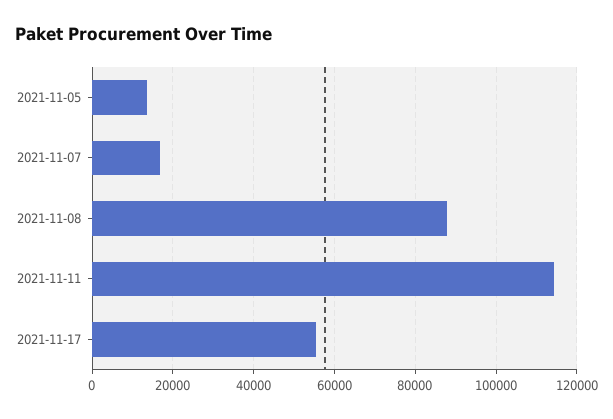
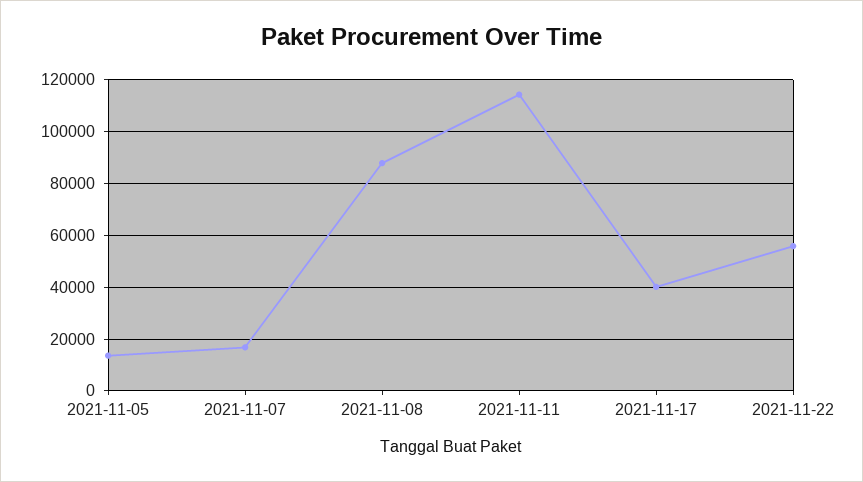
2021-11-17: 56000 -> 40000
2021-11-22: none -> 55000

